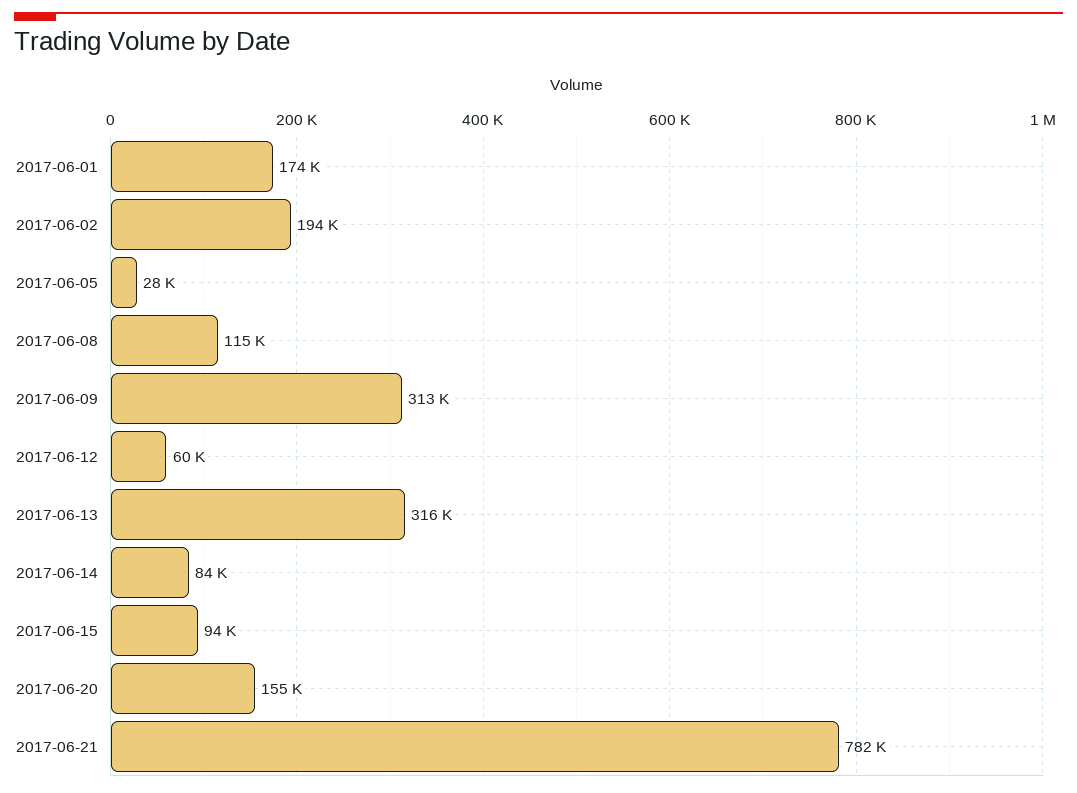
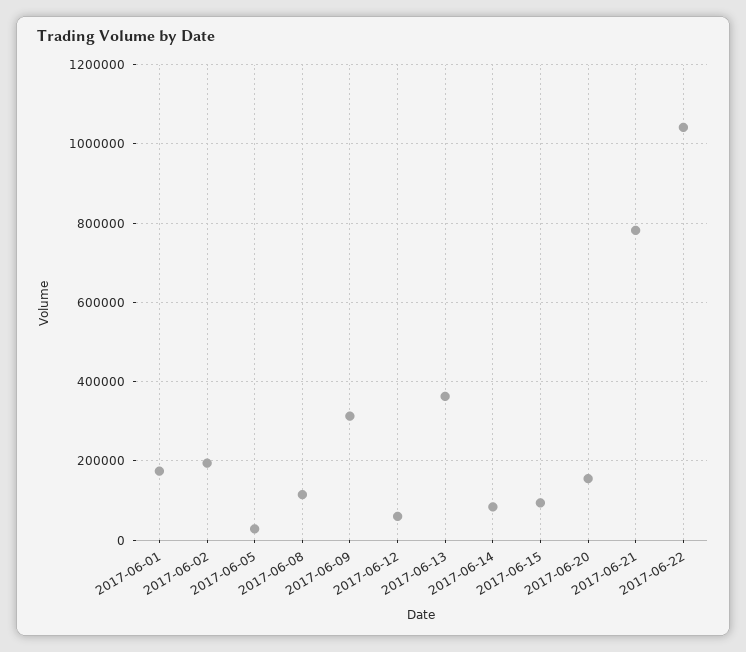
2017-06-13: 316000 -> 360000
2017-06-22: none -> 1040000

